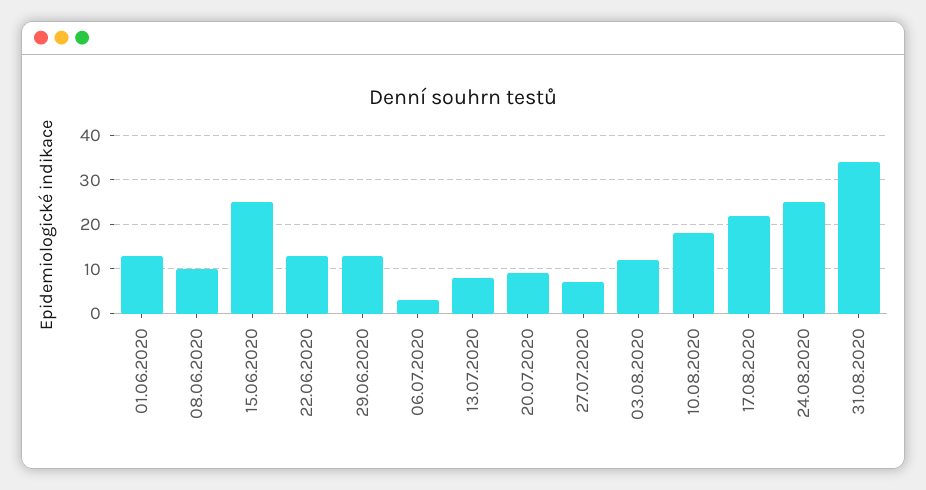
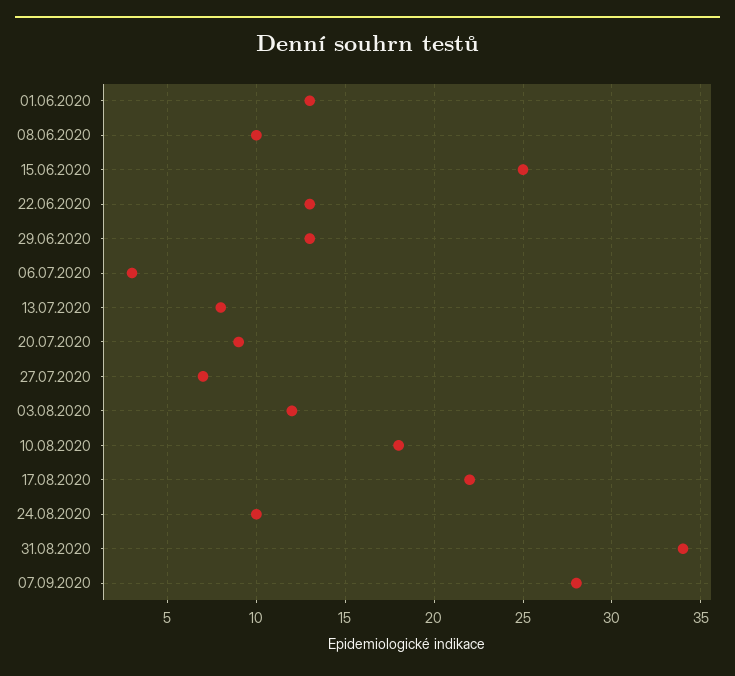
24.08.2020: 25 -> 10
07.09.2020: none -> 28

